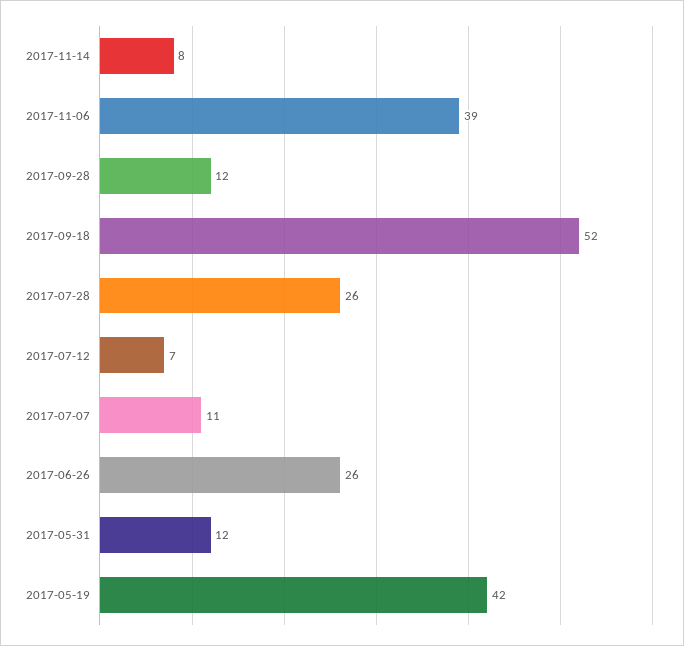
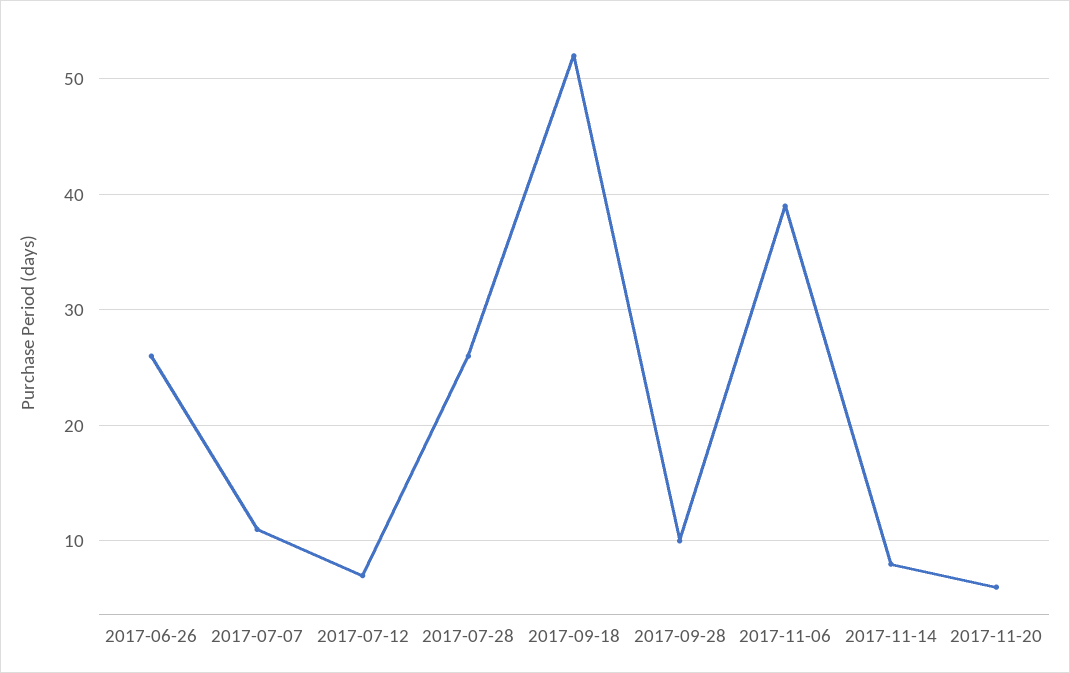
2017-09-28: 12 -> 10
2017-05-31: 12 -> none
2017-05-19: 42 -> none
2017-11-20: none -> 6

